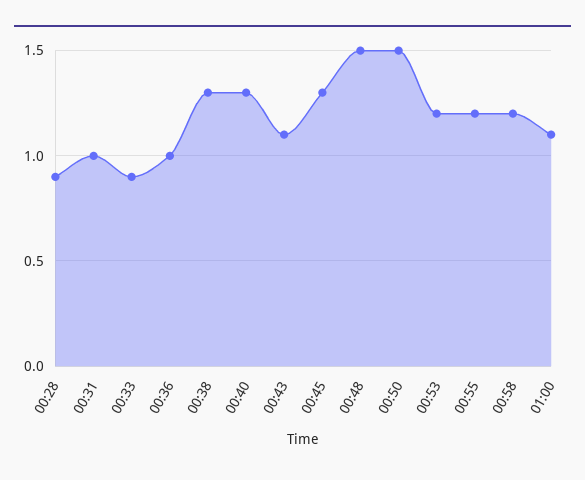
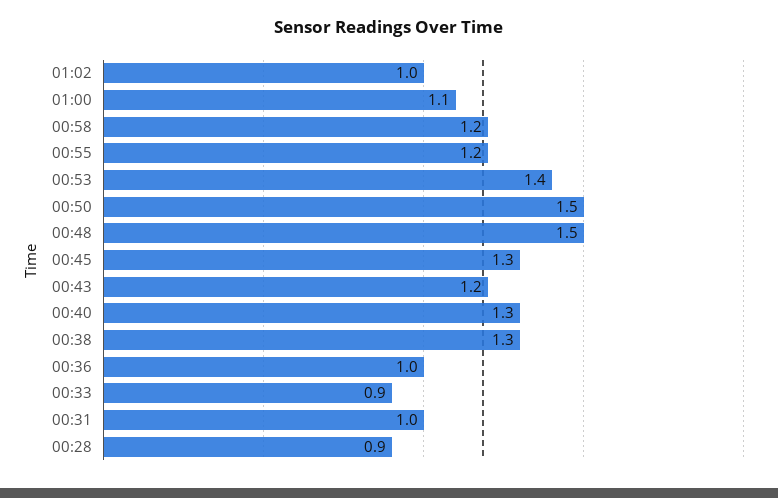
00:43: 1.1 -> 1.2
00:53: 1.2 -> 1.4
01:02: none -> 1

